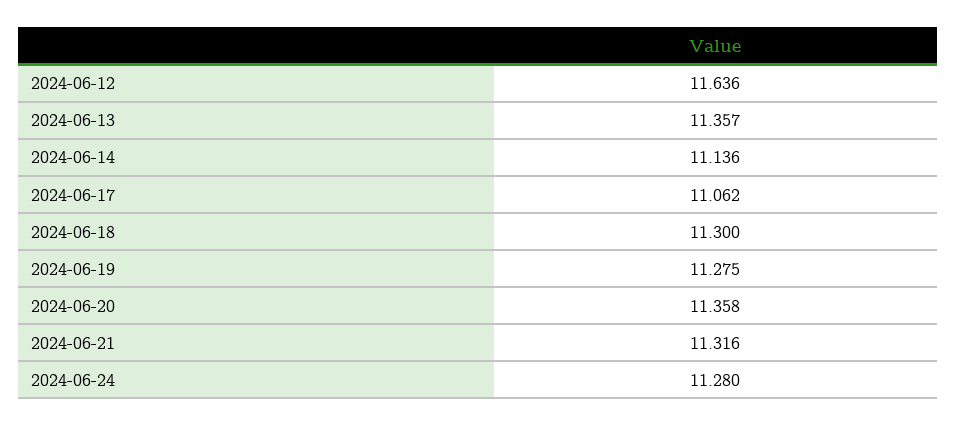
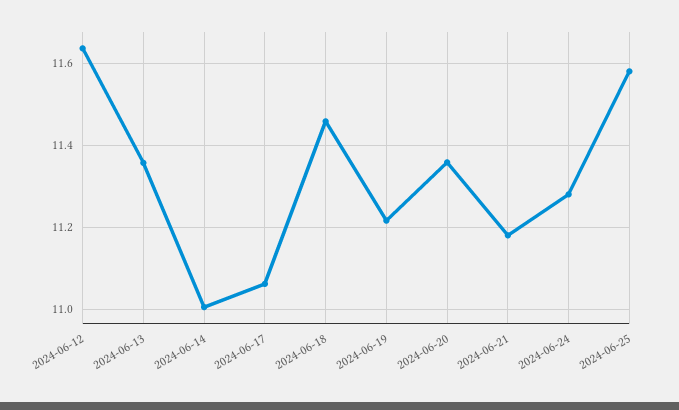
2024-06-14: 11.136 -> 11
2024-06-18: 11.3 -> 11.46
2024-06-19: 11.275 -> 11.22
2024-06-21: 11.316 -> 11.18
2024-06-25: none -> 11.58

